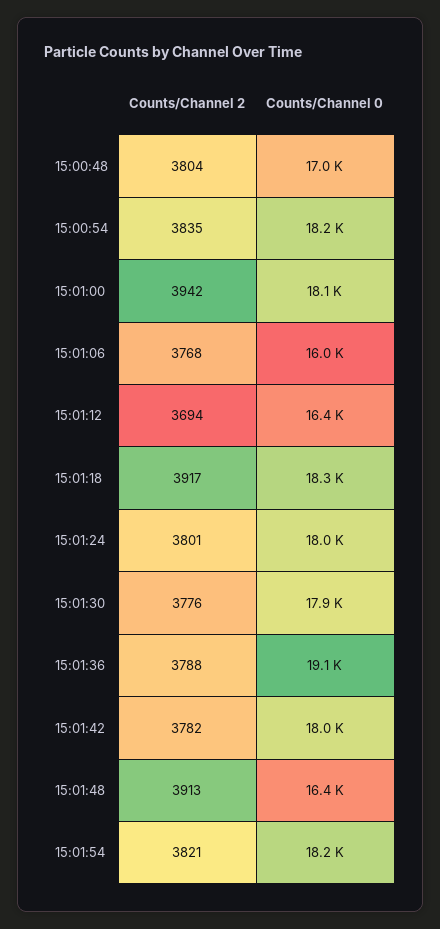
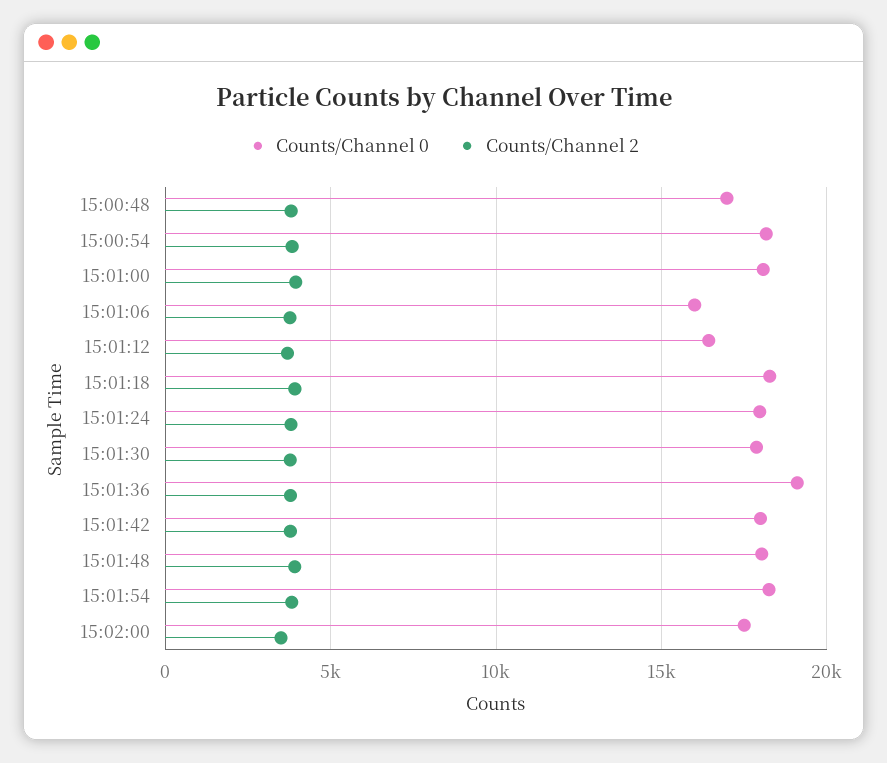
Counts/Channel 0, 15:01:48: 16400 -> 18000
Counts/Channel 0, 15:02:00: none -> 17500
Counts/Channel 2, 15:02:00: none -> 3500

